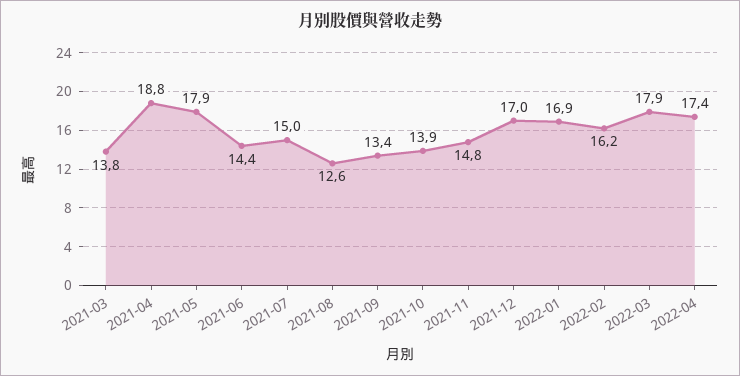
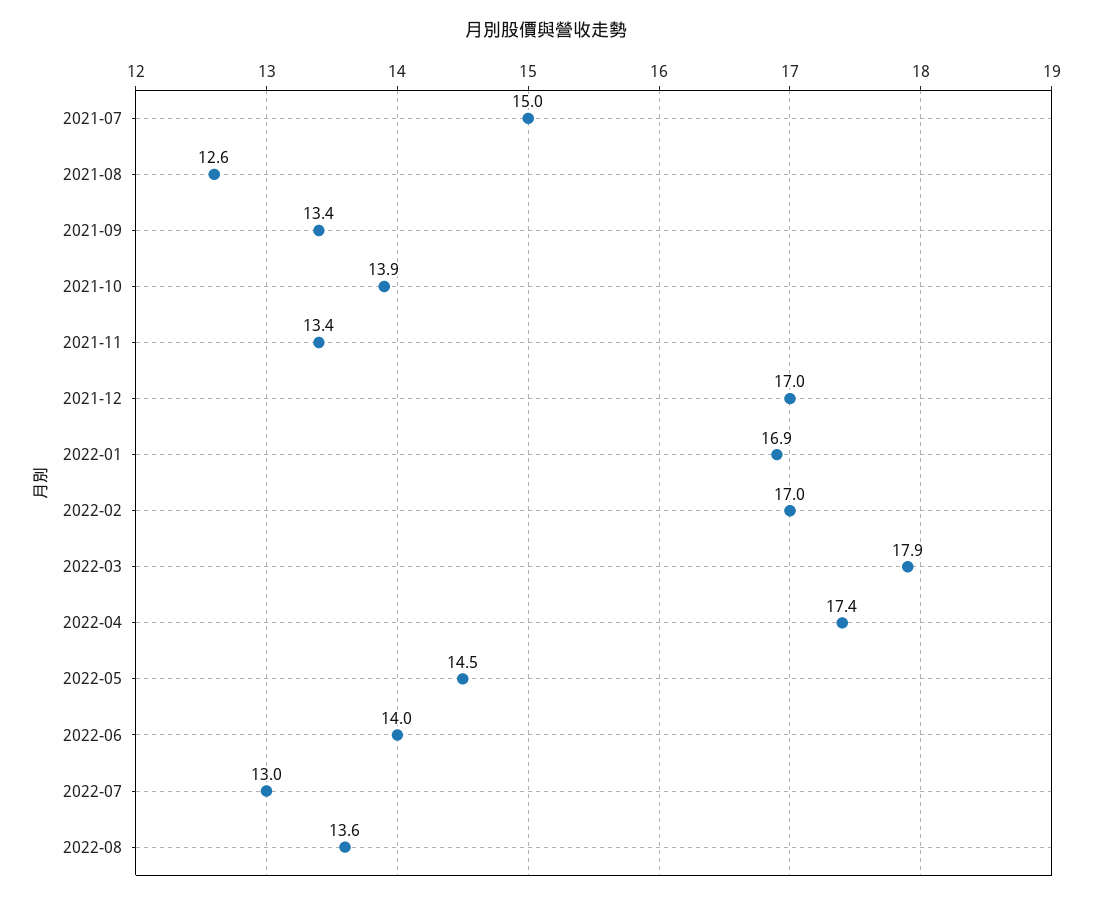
2021-03: 13.8 -> none
2021-04: 18.8 -> none
2021-05: 17.9 -> none
2021-06: 14.4 -> none
2021-11: 14.8 -> 13.4
2022-02: 16.2 -> 17
2022-05: none -> 14.5
2022-06: none -> 14
2022-07: none -> 13
2022-08: none -> 13.6

